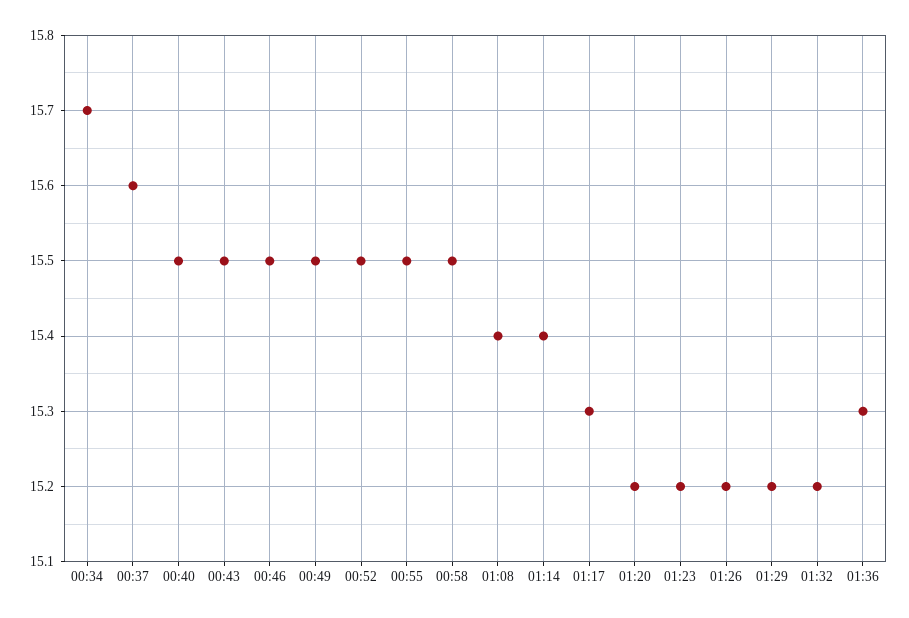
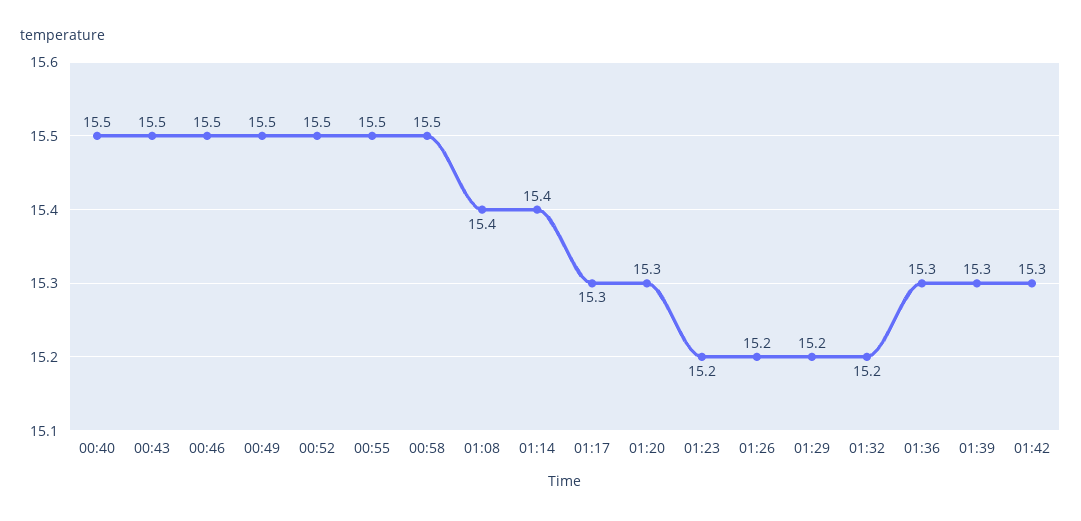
00:34: 15.7 -> none
00:37: 15.6 -> none
01:20: 15.2 -> 15.3
01:39: none -> 15.3
01:42: none -> 15.3

